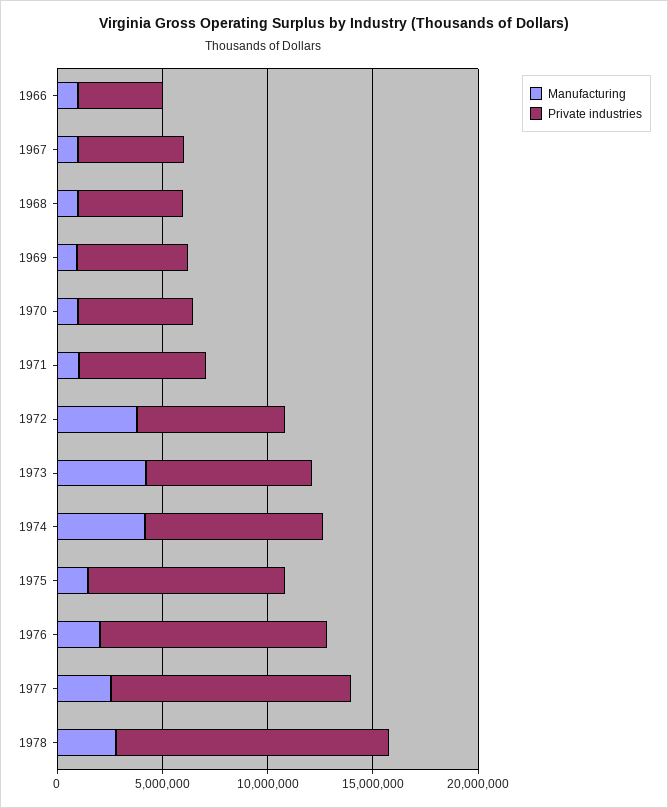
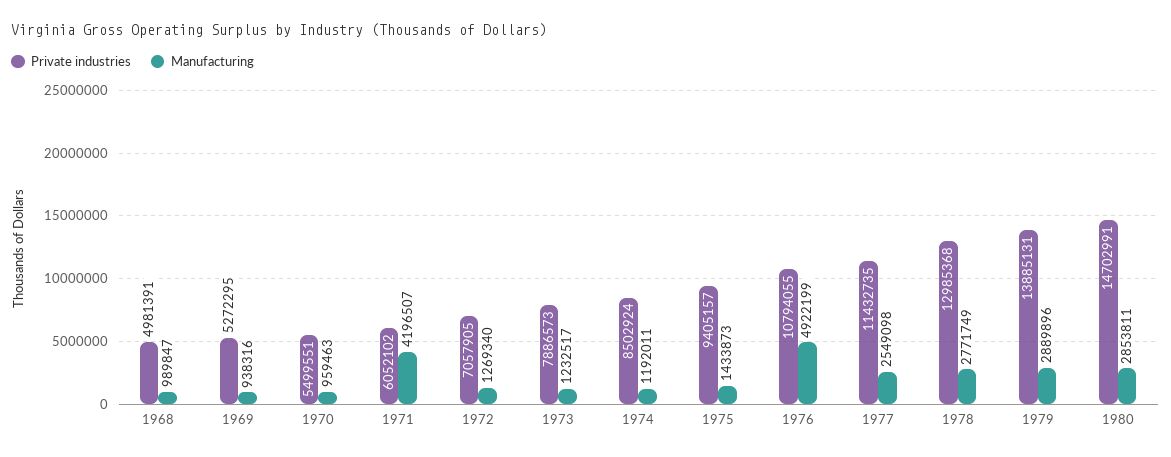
Manufacturing, 1966: 1000000 -> none
Private industries, 1966: 4000000 -> none
Manufacturing, 1967: 1000000 -> none
Private industries, 1967: 5000000 -> none
Manufacturing, 1971: 1000000 -> 4196507
Manufacturing, 1972: 4000000 -> 1269340
Manufacturing, 1973: 4000000 -> 1232517
Manufacturing, 1974: 4000000 -> 1192011
Manufacturing, 1976: 2000000 -> 4922199
Private industries, 1979: none -> 13885131
Manufacturing, 1979: none -> 2889896
Private industries, 1980: none -> 14702991
Manufacturing, 1980: none -> 2853811

